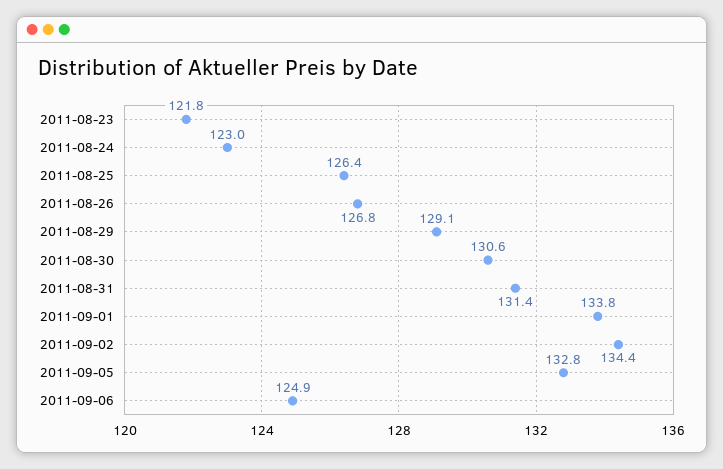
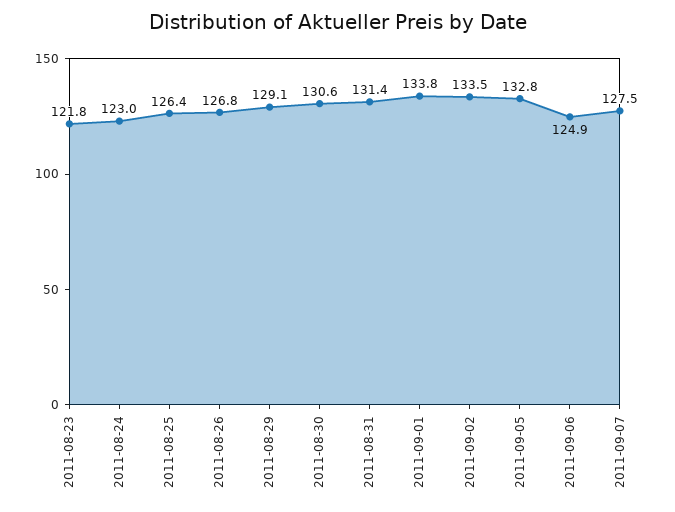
2011-09-02: 134.4 -> 133.5
2011-09-07: none -> 127.5

